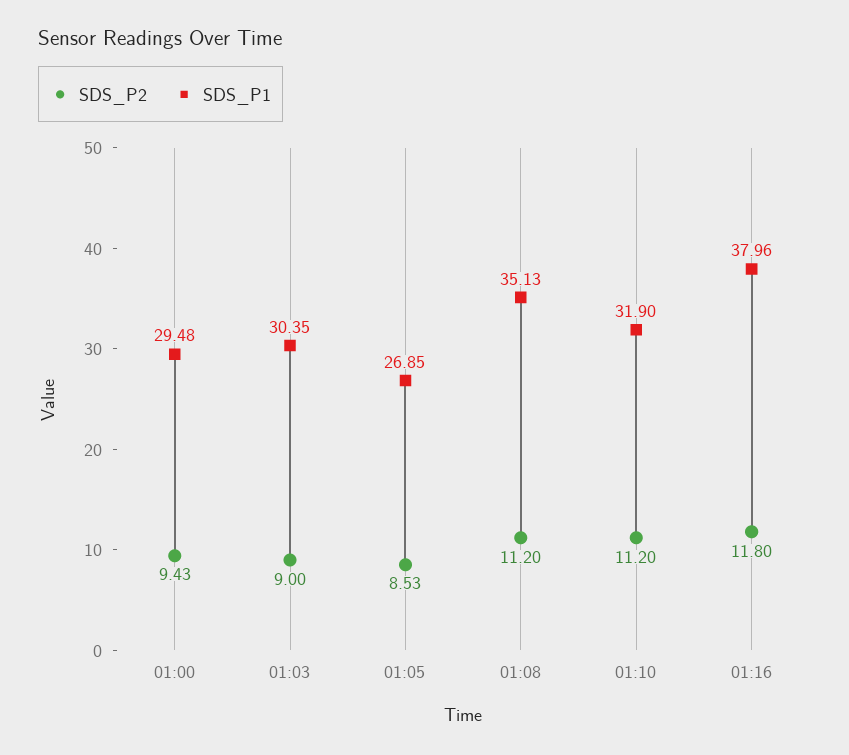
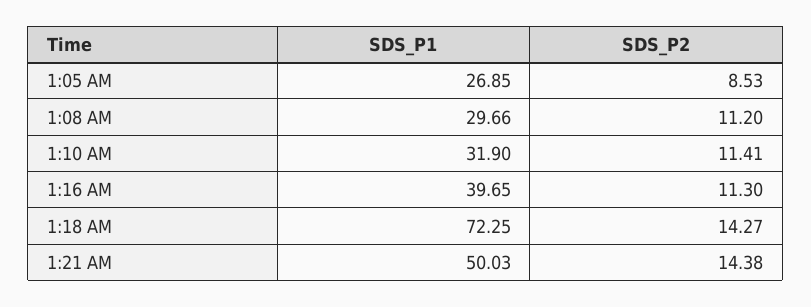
SDS_P2, 01:00: 9.43 -> none
SDS_P1, 01:00: 29.48 -> none
SDS_P2, 01:03: 9 -> none
SDS_P1, 01:03: 30.35 -> none
SDS_P1, 01:08: 35.13 -> 29.66
SDS_P2, 01:10: 11.2 -> 11.41
SDS_P2, 01:16: 11.8 -> 11.3
SDS_P1, 01:16: 37.96 -> 39.65
SDS_P1, 1:18 AM: none -> 72.25
SDS_P2, 1:18 AM: none -> 14.27
SDS_P1, 1:21 AM: none -> 50.03
SDS_P2, 1:21 AM: none -> 14.38

